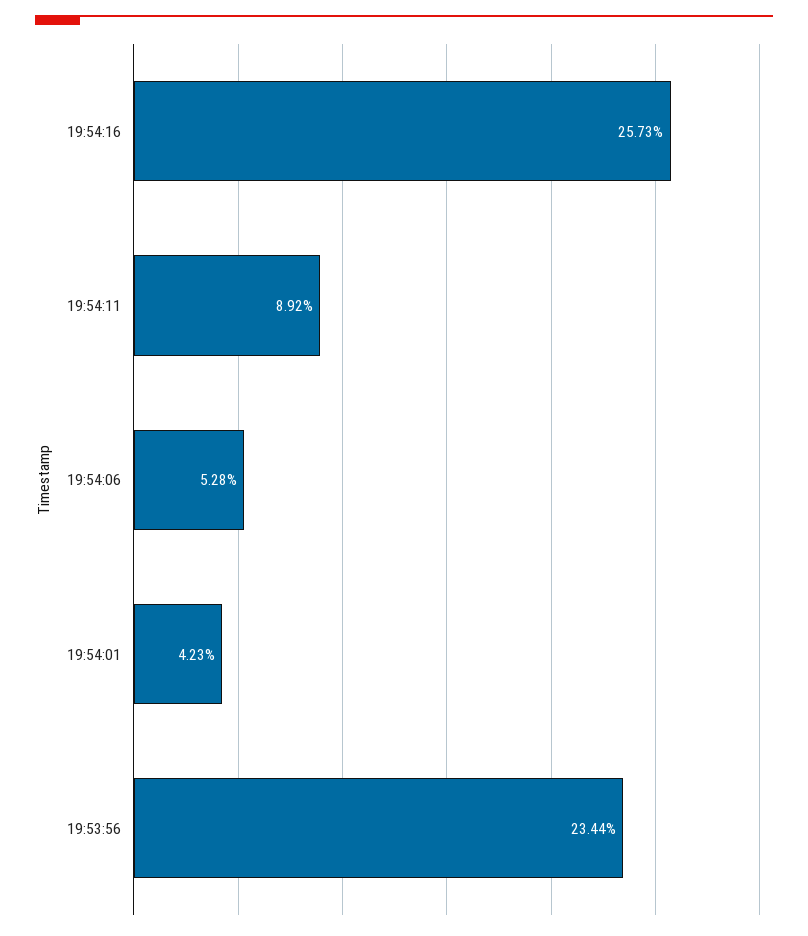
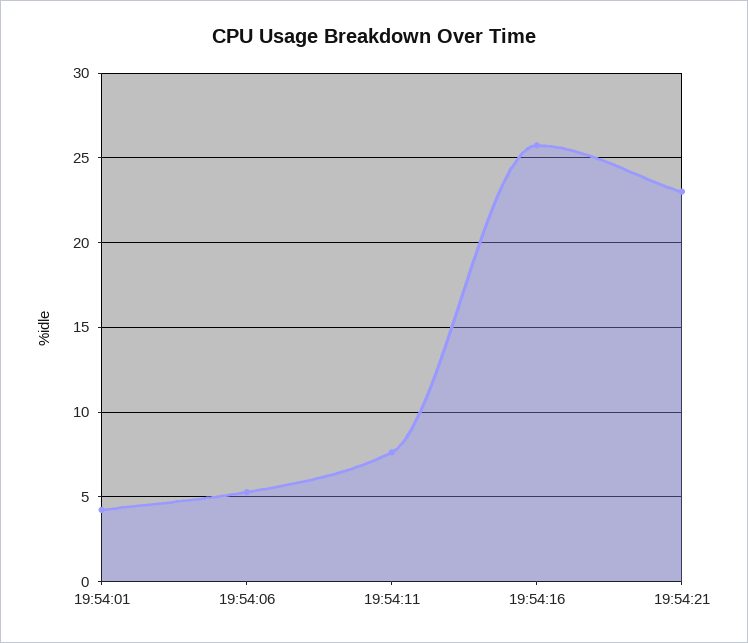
19:54:11: 8.92 -> 7.5
19:53:56: 23.44 -> none
19:54:21: none -> 23

